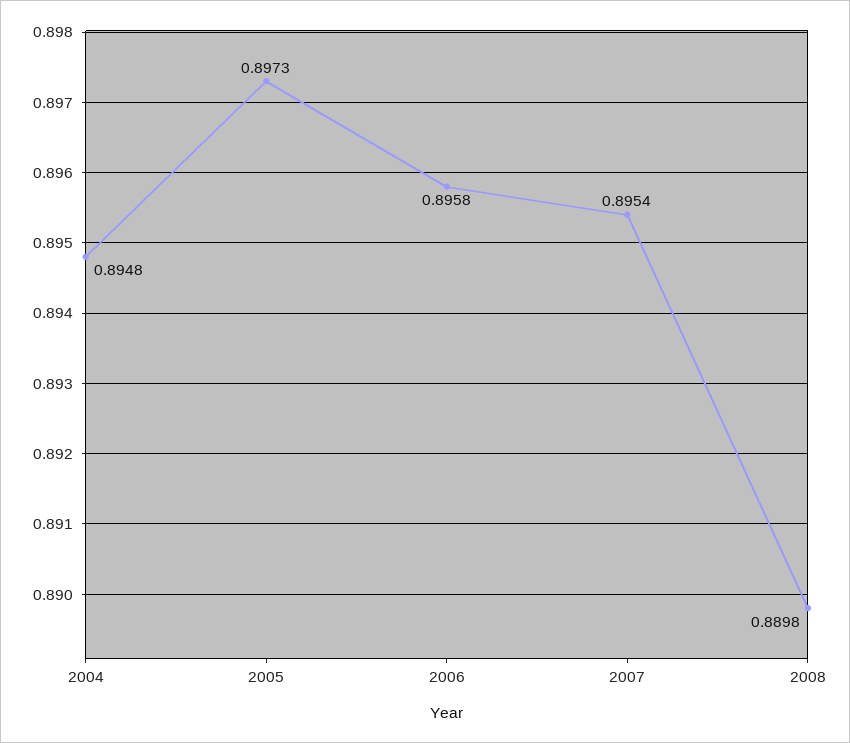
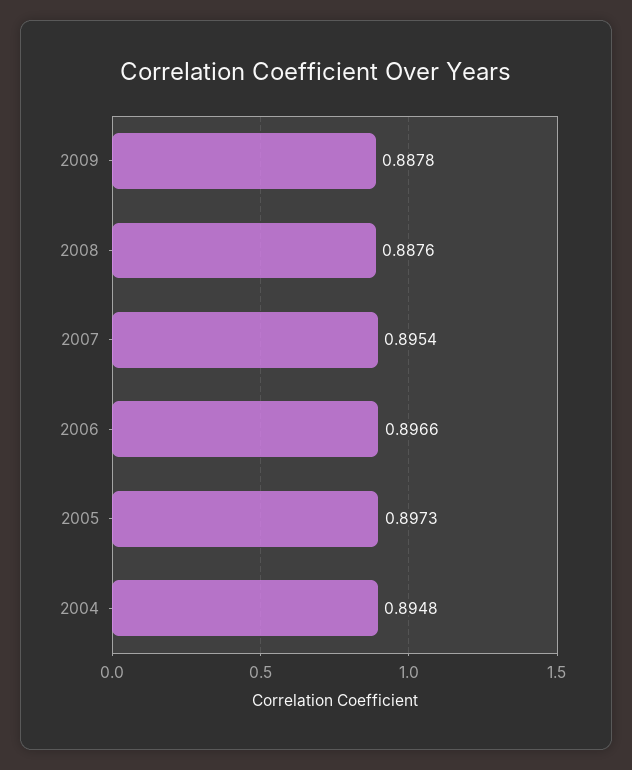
2006: 0.8958 -> 0.8966
2008: 0.8898 -> 0.8876
2009: none -> 0.8878

